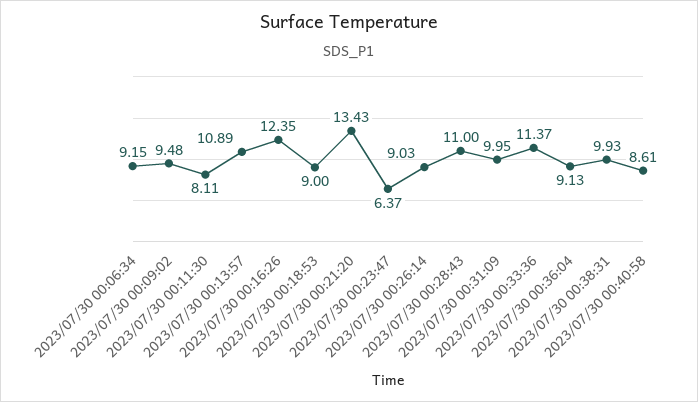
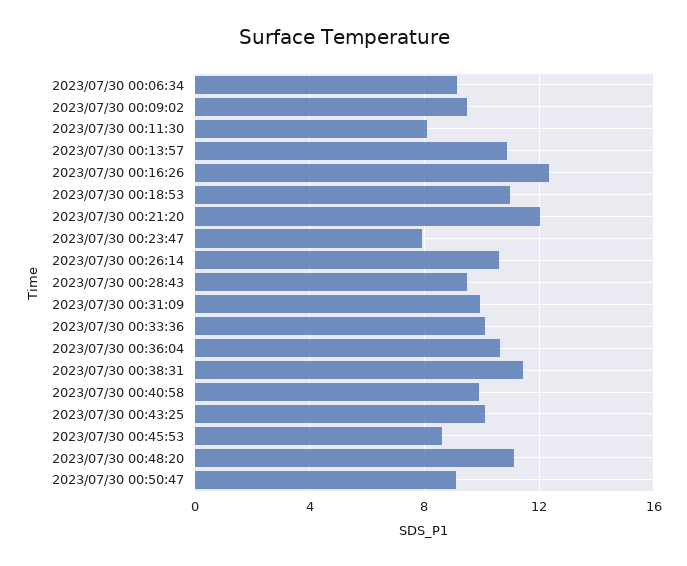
2023/07/30 00:18:53: 9 -> 11
2023/07/30 00:21:20: 13.43 -> 12
2023/07/30 00:23:47: 6.37 -> 8
2023/07/30 00:26:14: 9.03 -> 10.5
2023/07/30 00:28:43: 11 -> 9.5
2023/07/30 00:33:36: 11.37 -> 10
2023/07/30 00:36:04: 9.13 -> 10.5
2023/07/30 00:38:31: 9.93 -> 11.5
2023/07/30 00:40:58: 8.61 -> 10
2023/07/30 00:43:25: none -> 10
2023/07/30 00:45:53: none -> 8.5
2023/07/30 00:48:20: none -> 11
2023/07/30 00:50:47: none -> 9

